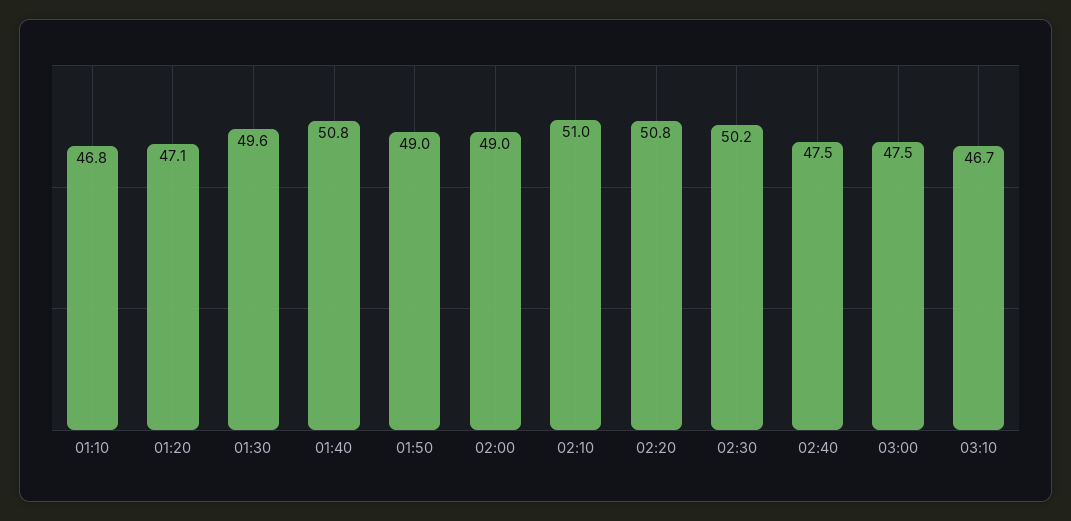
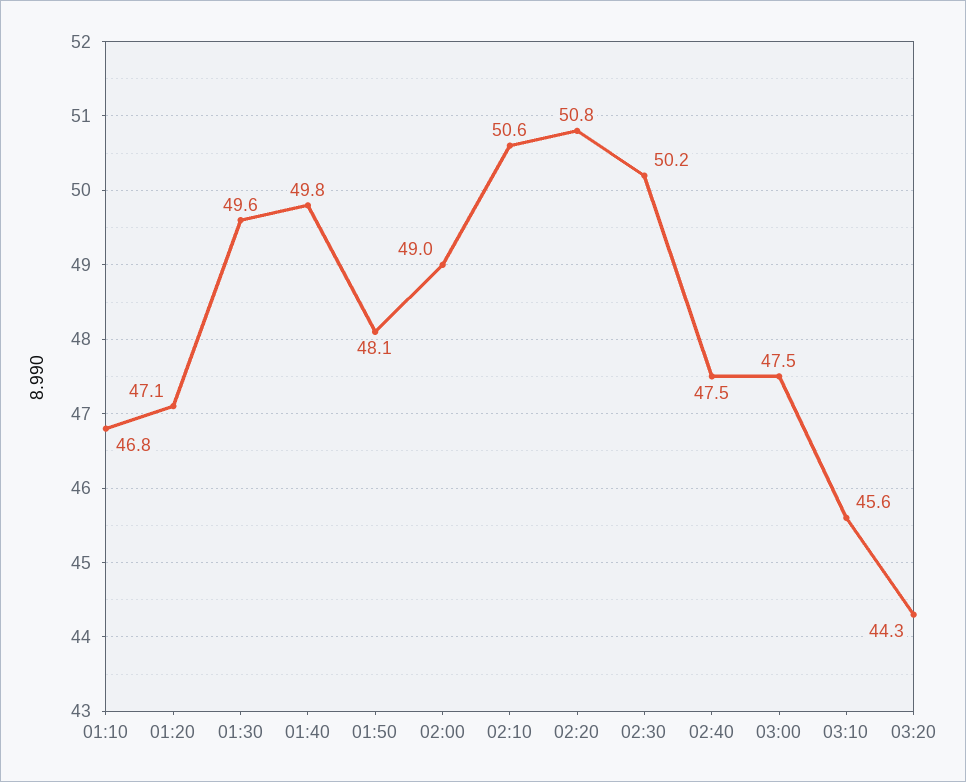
01:40: 50.8 -> 49.8
01:50: 49 -> 48.1
02:10: 51 -> 50.6
03:10: 46.7 -> 45.6
03:20: none -> 44.3

